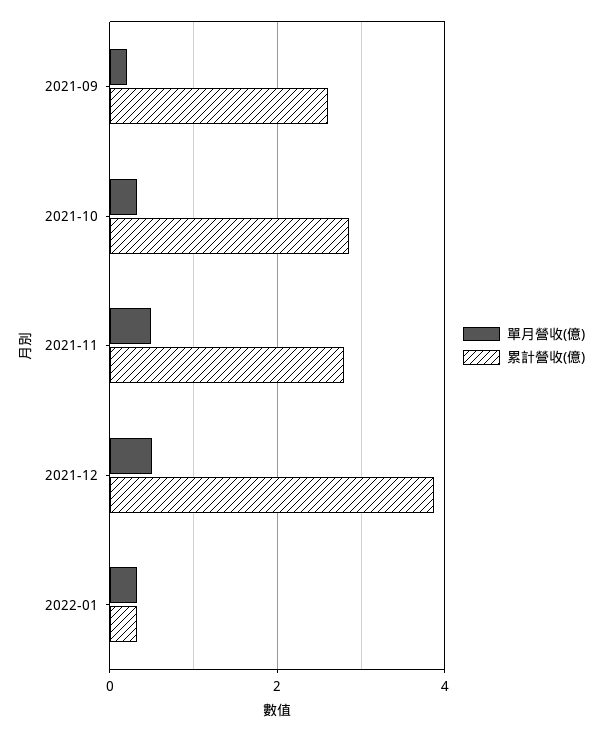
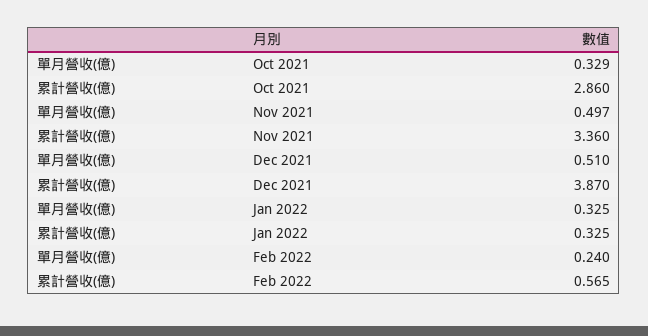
單月營收(億), 2021-09: 0.2 -> none
累計營收(億), 2021-09: 2.6 -> none
累計營收(億), 2021-11: 2.8 -> 3.36
單月營收(億), Feb 2022: none -> 0.24
累計營收(億), Feb 2022: none -> 0.565

